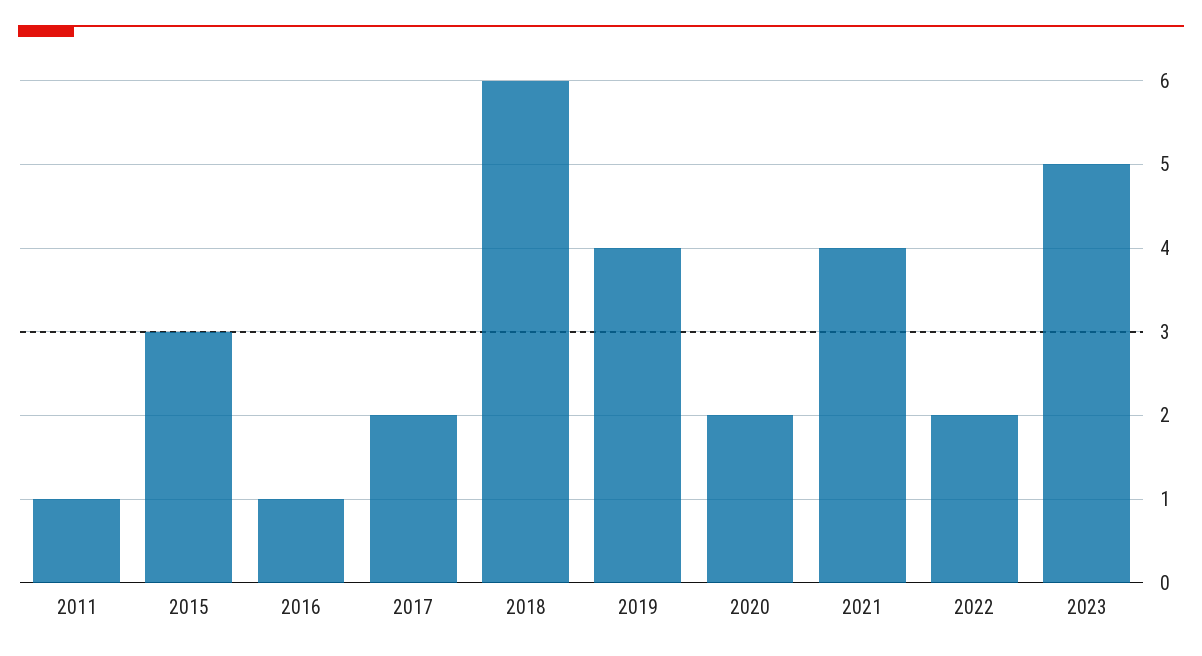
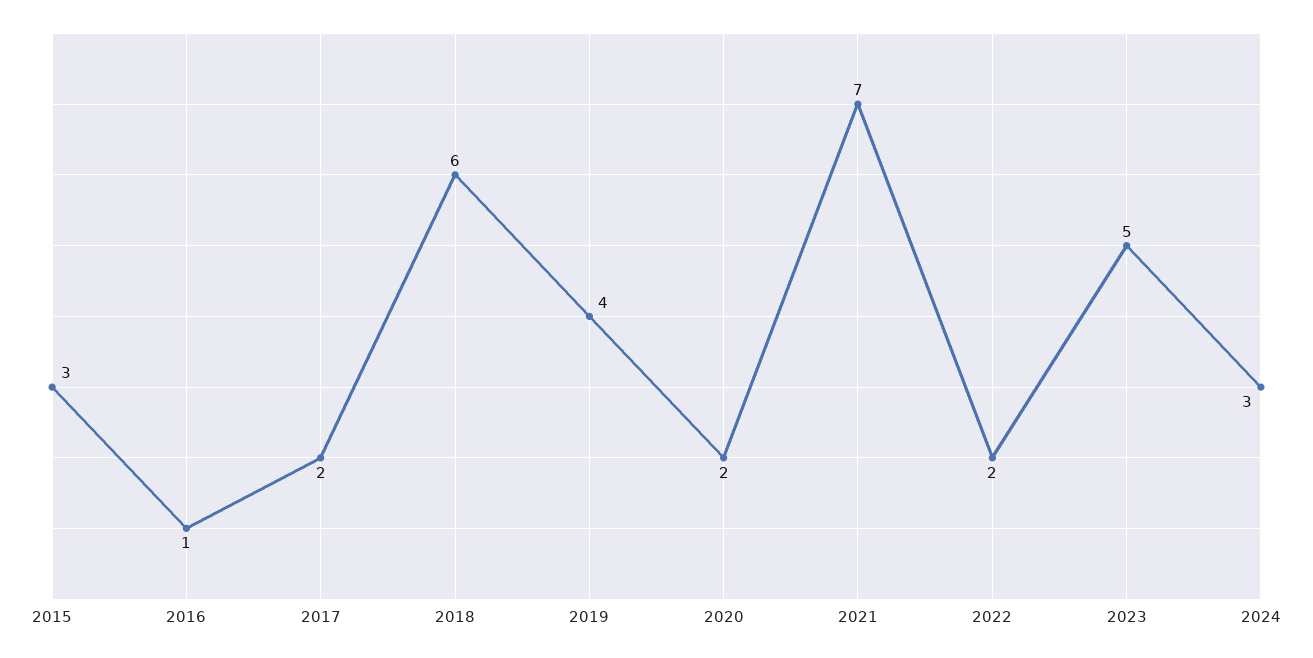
2011: 1 -> none
2021: 4 -> 7
2024: none -> 3

